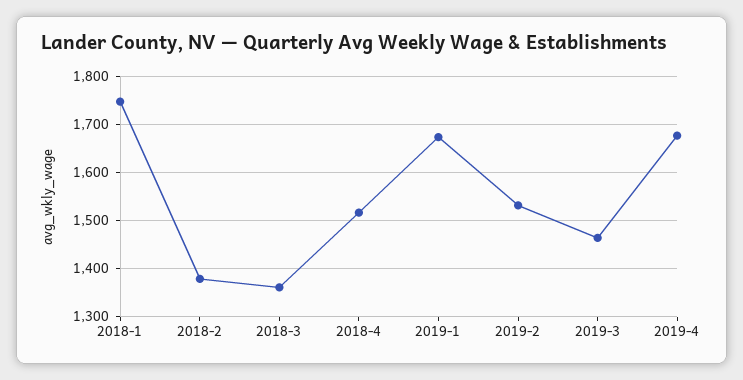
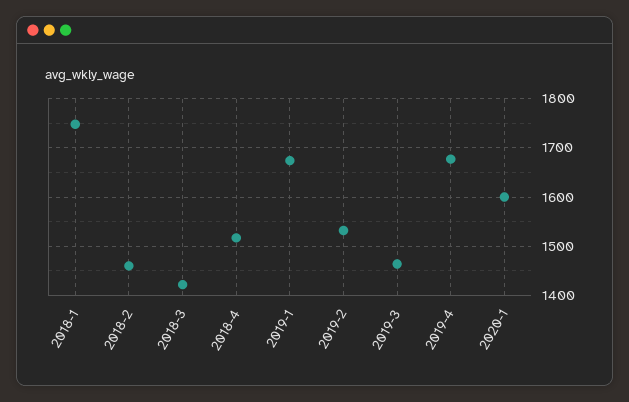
2018-2: 1380 -> 1460
2018-3: 1360 -> 1420
2020-1: none -> 1600

